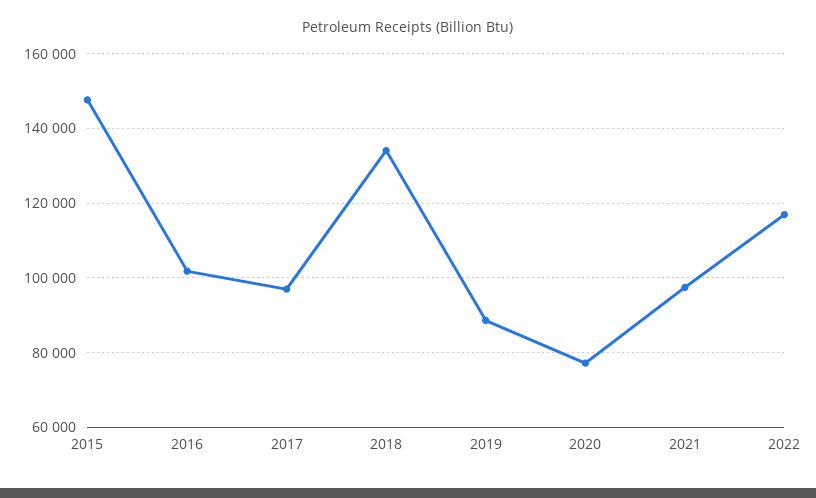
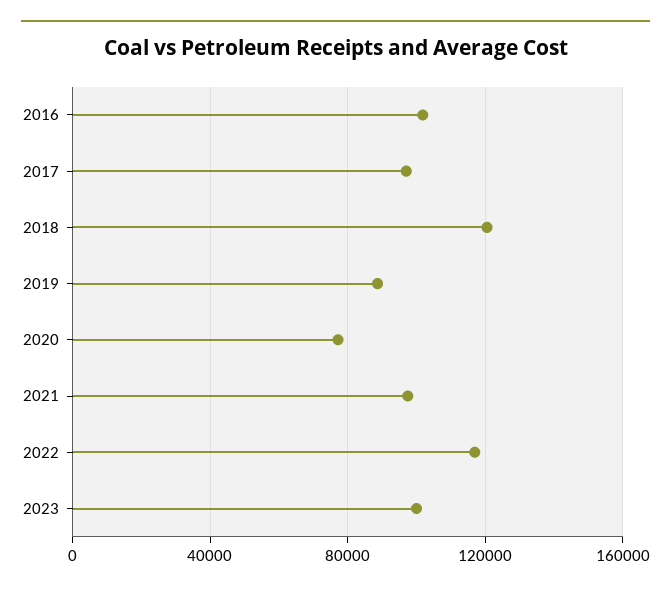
2015: 148000 -> none
2018: 134000 -> 120000
2023: none -> 100000

